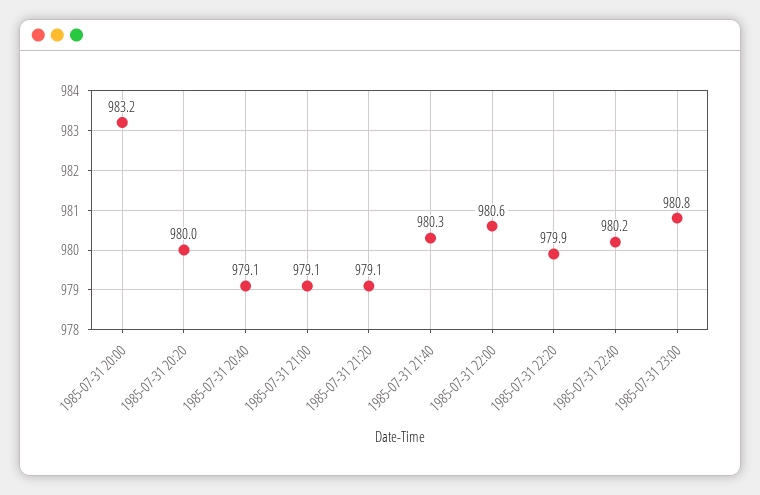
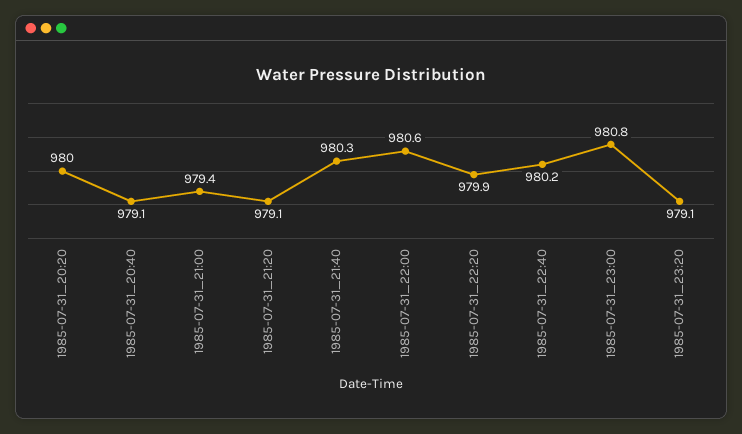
1985-07-31 20:00: 983.2 -> none
1985-07-31 21:00: 979.1 -> 979.4
1985-07-31_23:20: none -> 979.1

